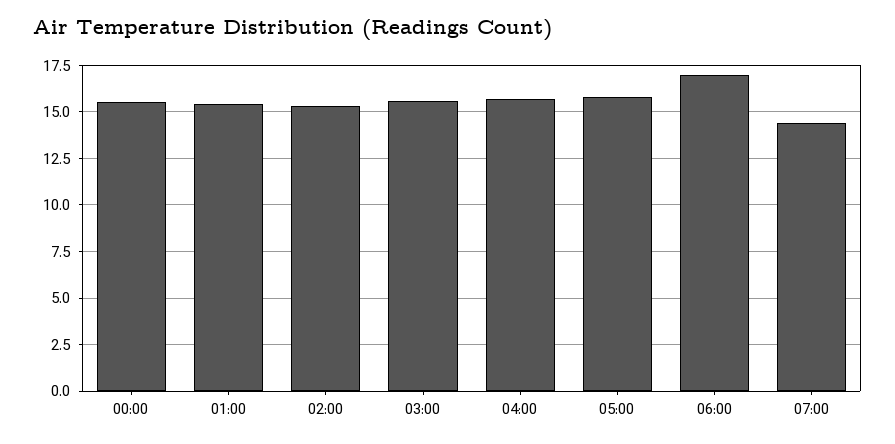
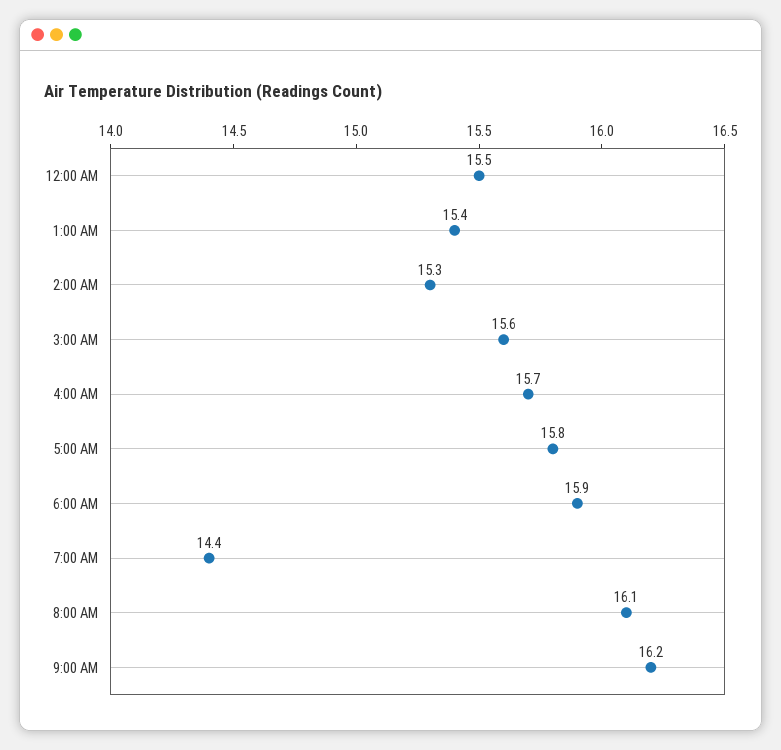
06:00: 17 -> 15.9
8:00 AM: none -> 16.1
9:00 AM: none -> 16.2

